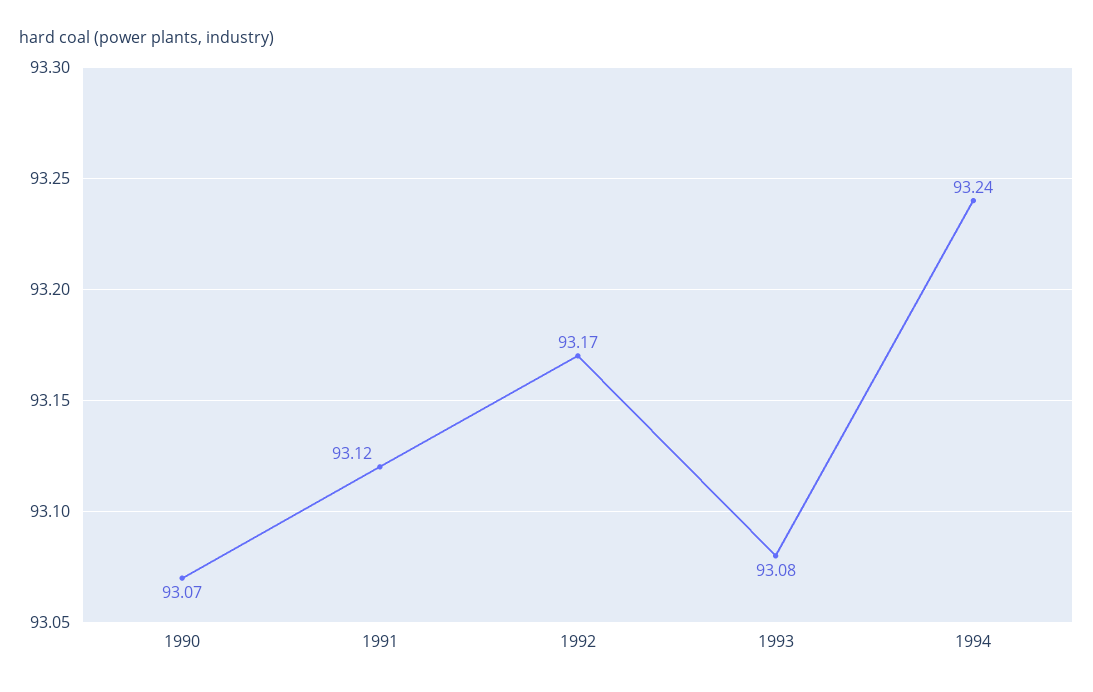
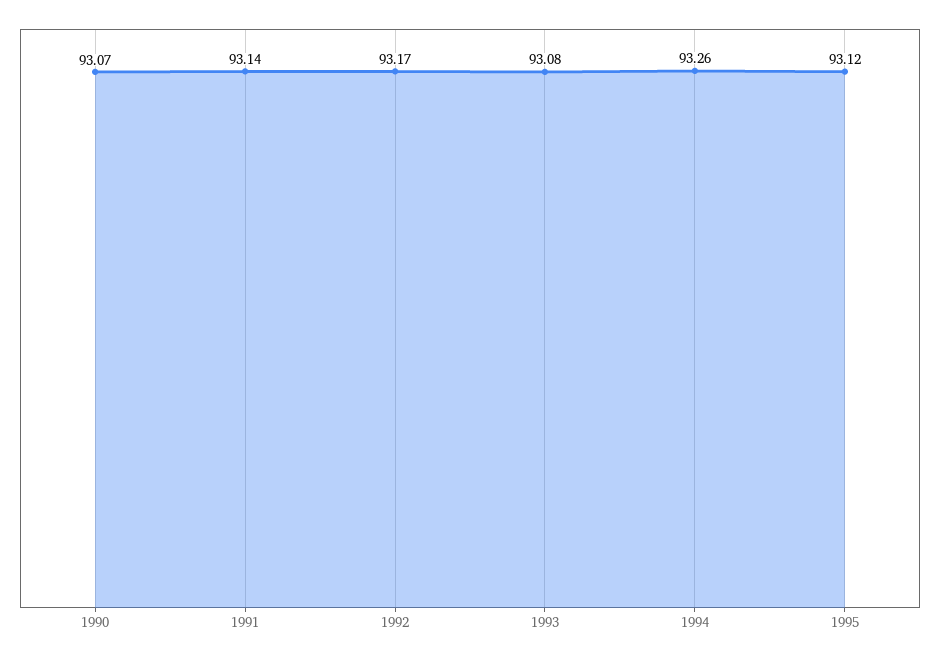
1991: 93.12 -> 93.14
1994: 93.24 -> 93.26
1995: none -> 93.12

